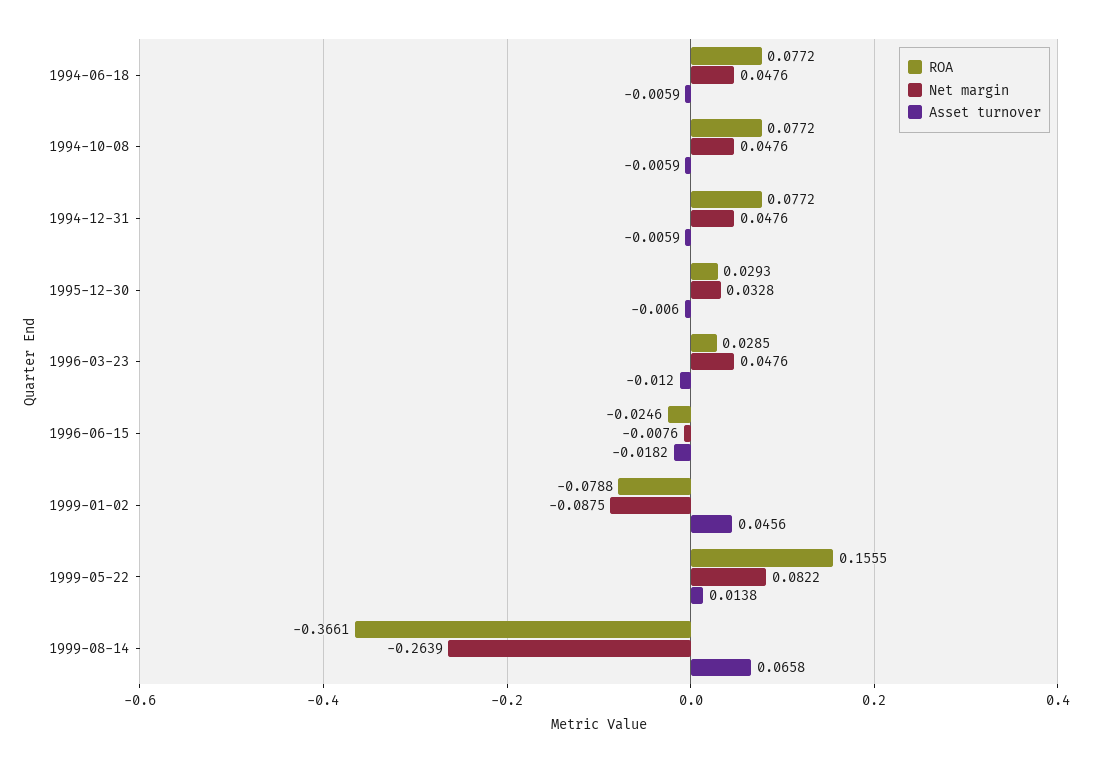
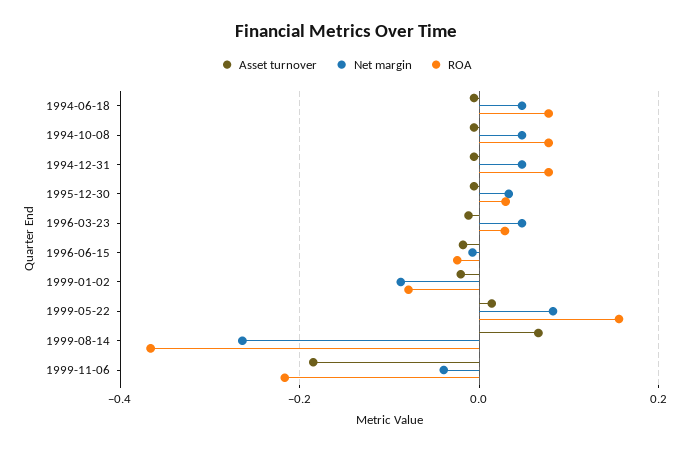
Asset turnover, 1999-01-02: 0.0456 -> -0.02
Asset turnover, 1999-11-06: none -> -0.18
Net margin, 1999-11-06: none -> -0.04
ROA, 1999-11-06: none -> -0.22

